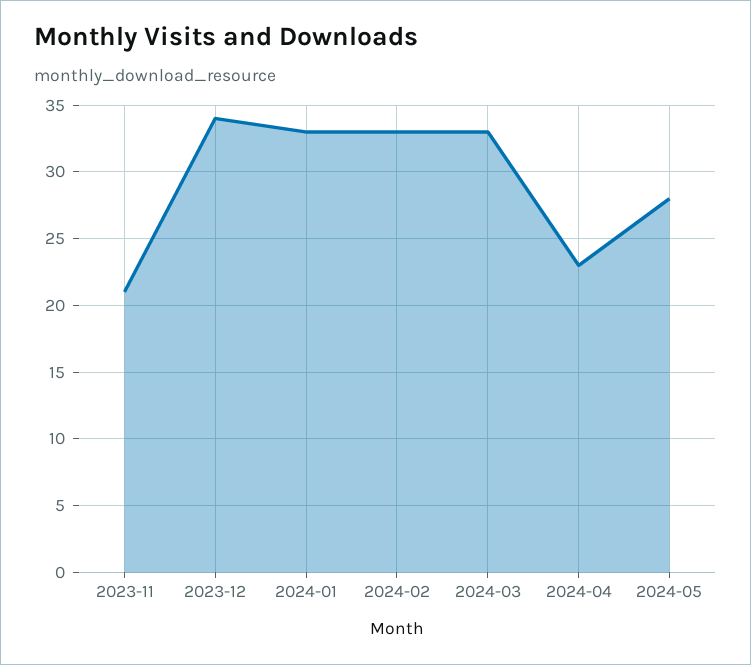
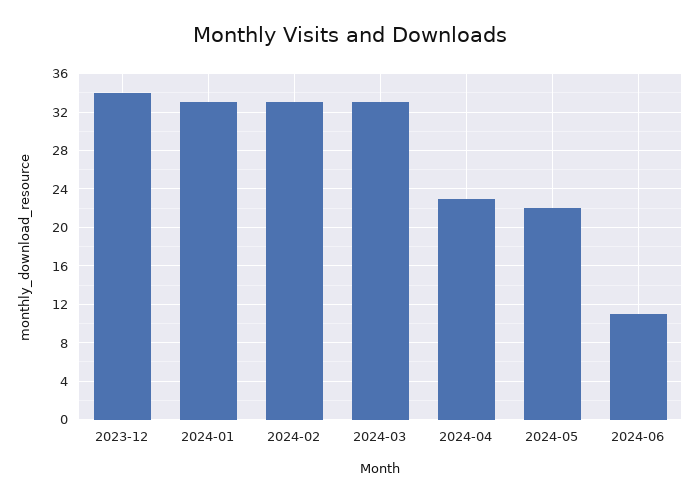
2023-11: 21 -> none
2024-05: 28 -> 22
2024-06: none -> 11

